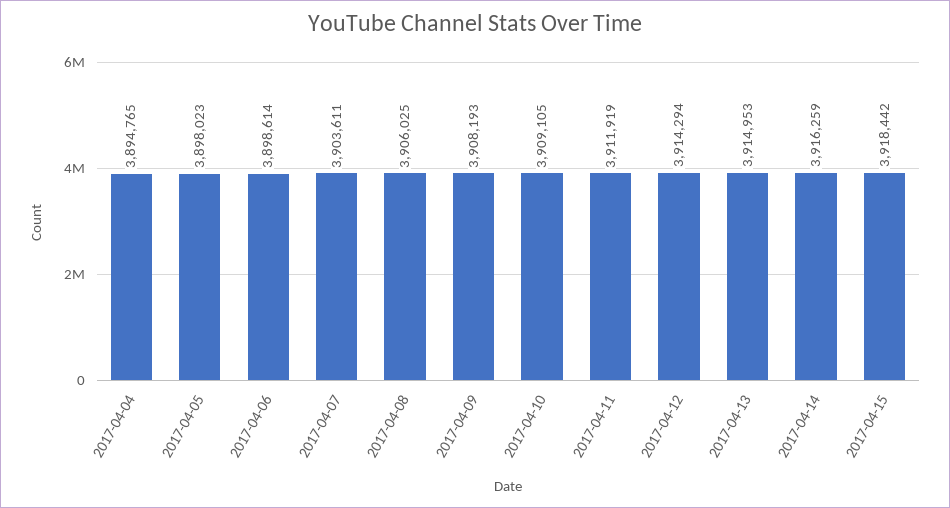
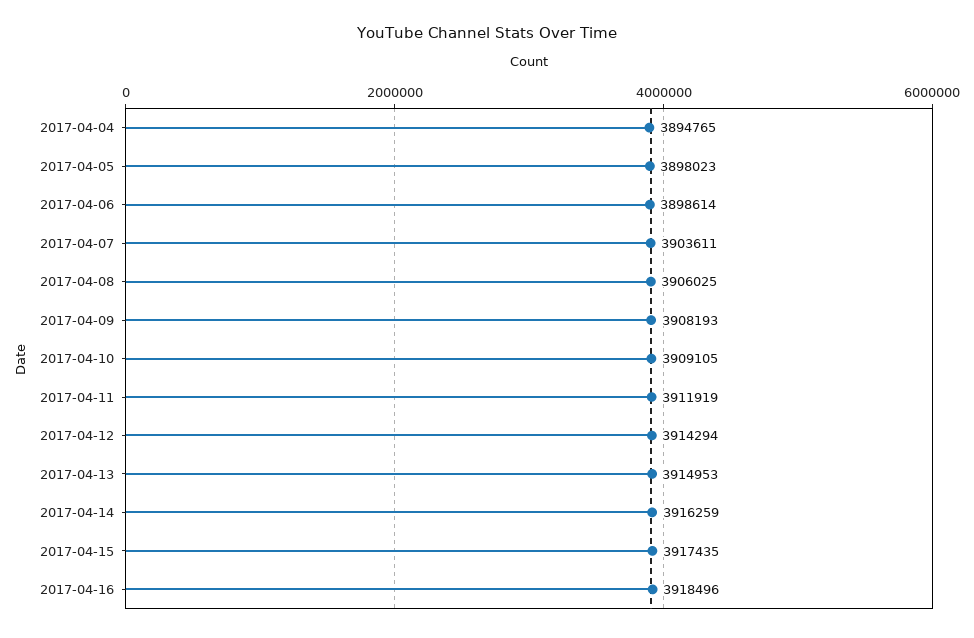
2017-04-15: 3918442 -> 3917435
2017-04-16: none -> 3918496

